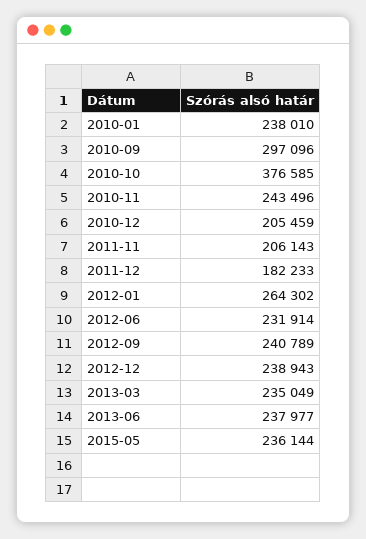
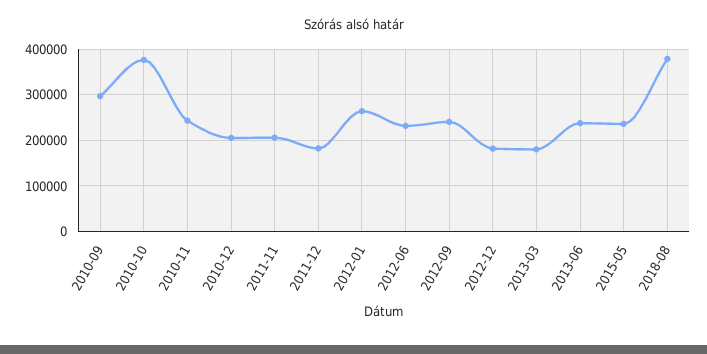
2010-01: 238010 -> none
2012-12: 238943 -> 180000
2013-03: 235049 -> 180000
2018-08: none -> 380000

